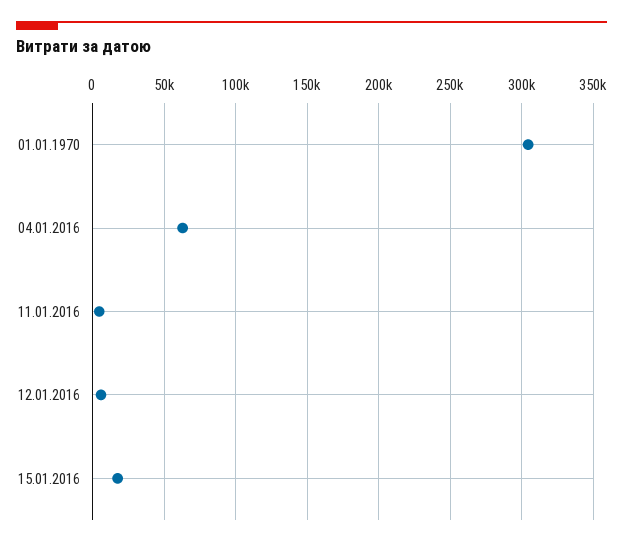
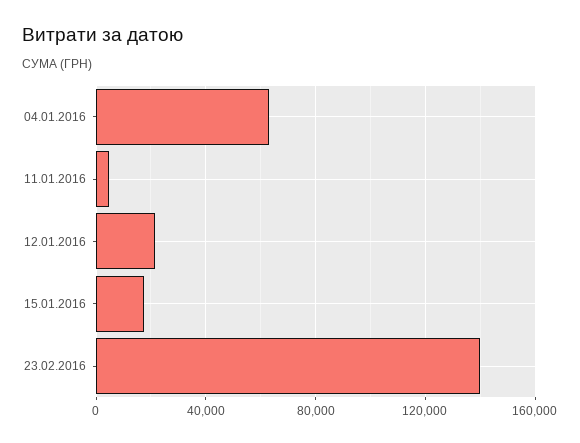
01.01.1970: 305000 -> none
12.01.2016: 5000 -> 20000
23.02.2016: none -> 140000

